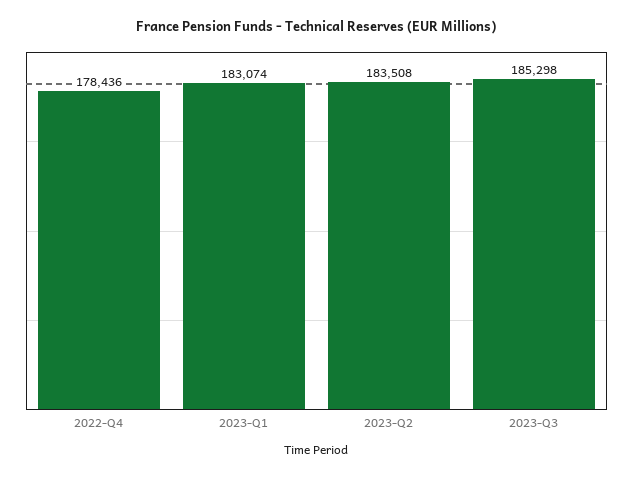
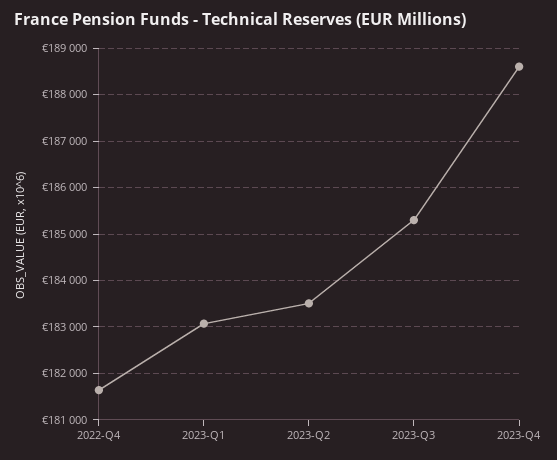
2022-Q4: 178436 -> 181600
2023-Q4: none -> 188600

